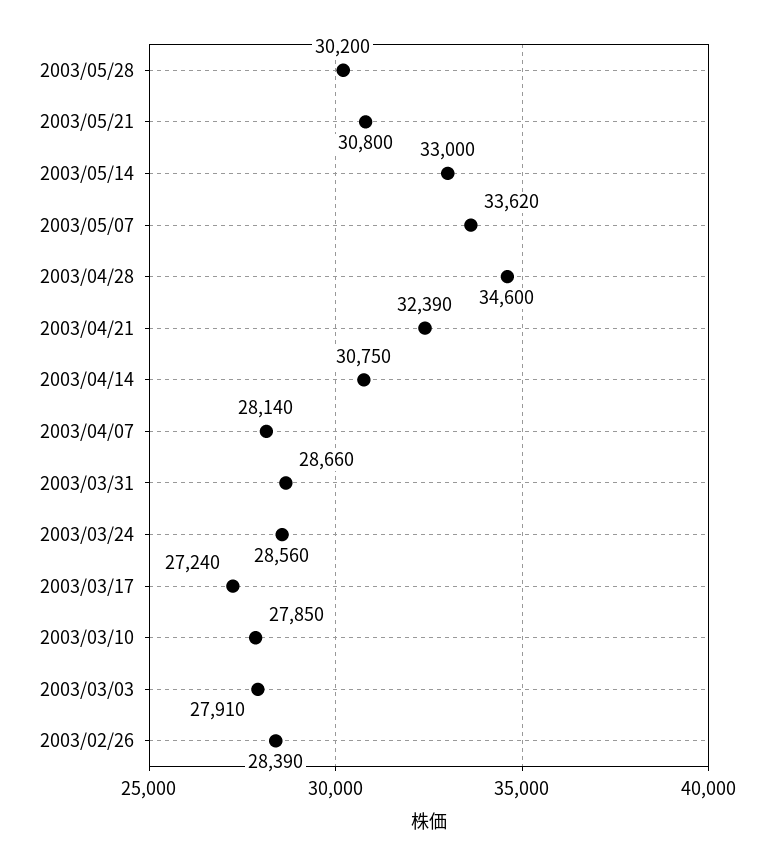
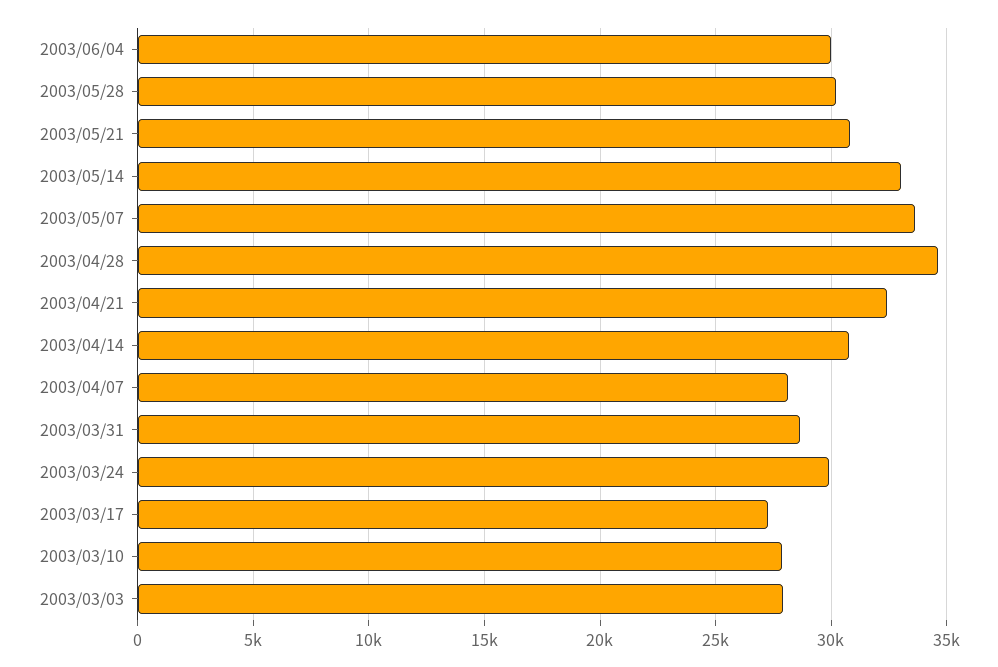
2003/03/24: 28560 -> 30000
2003/02/26: 28390 -> none
2003/06/04: none -> 30000

